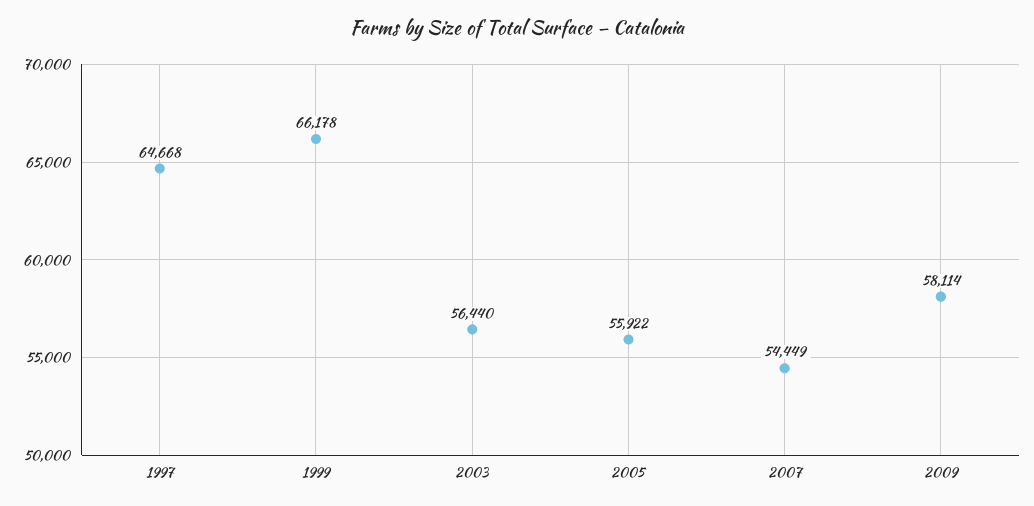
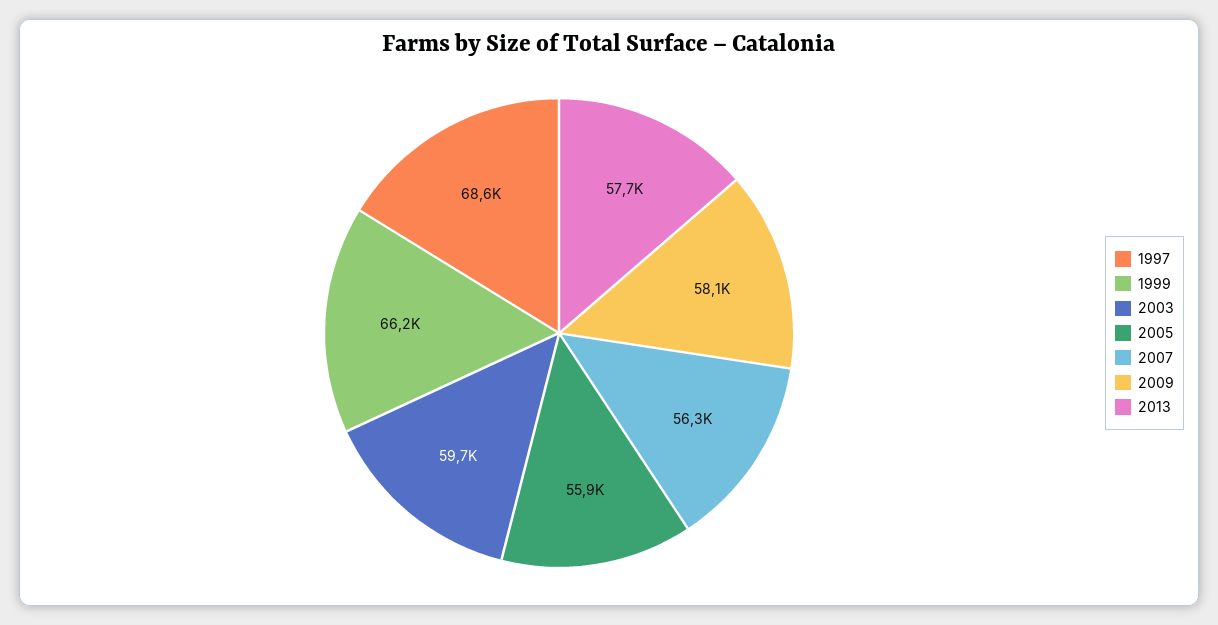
1997: 64668 -> 68600
2003: 56440 -> 59700
2007: 54449 -> 56300
2013: none -> 57700

